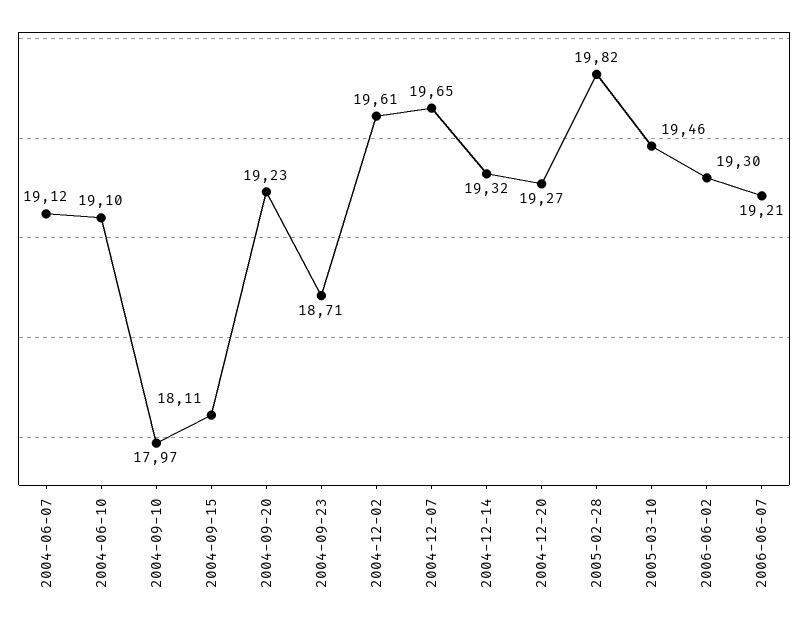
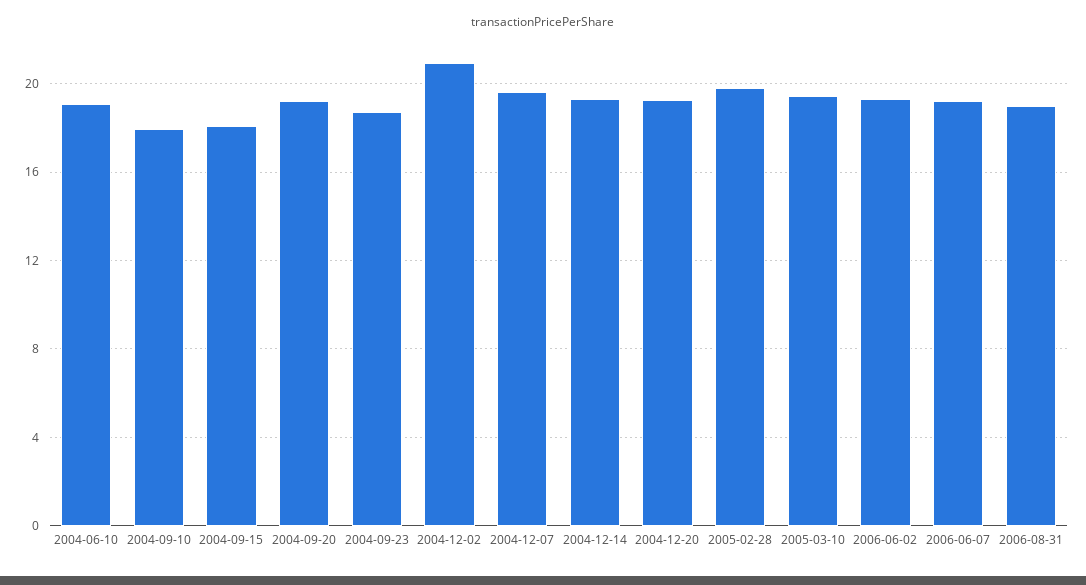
2004-06-07: 19.12 -> none
2004-12-02: 19.61 -> 21
2006-08-31: none -> 19

